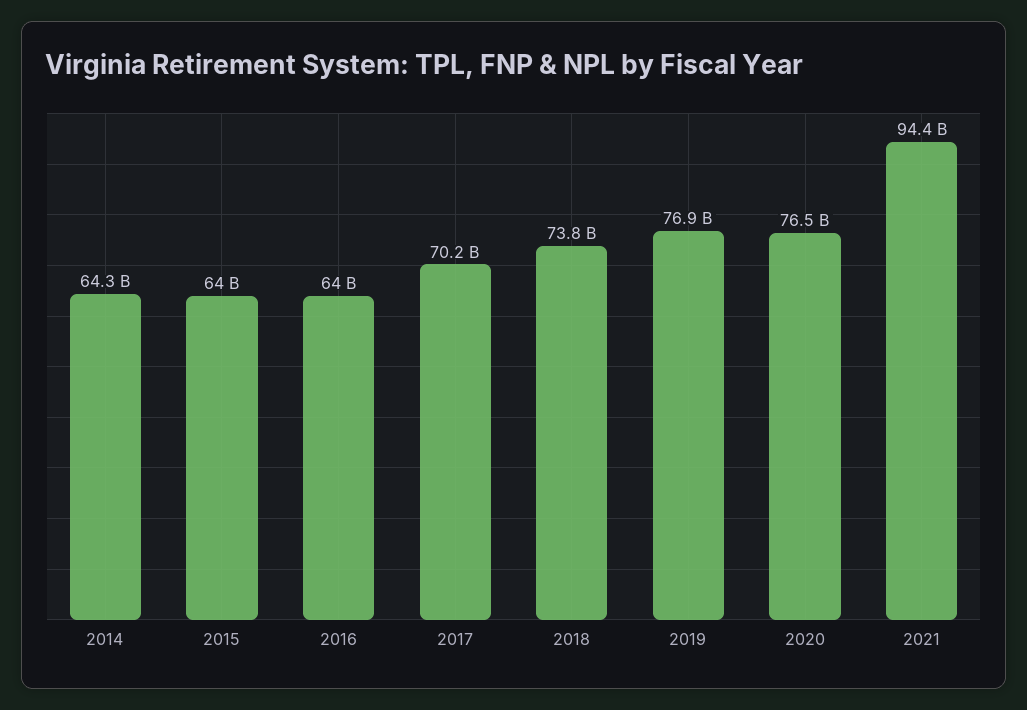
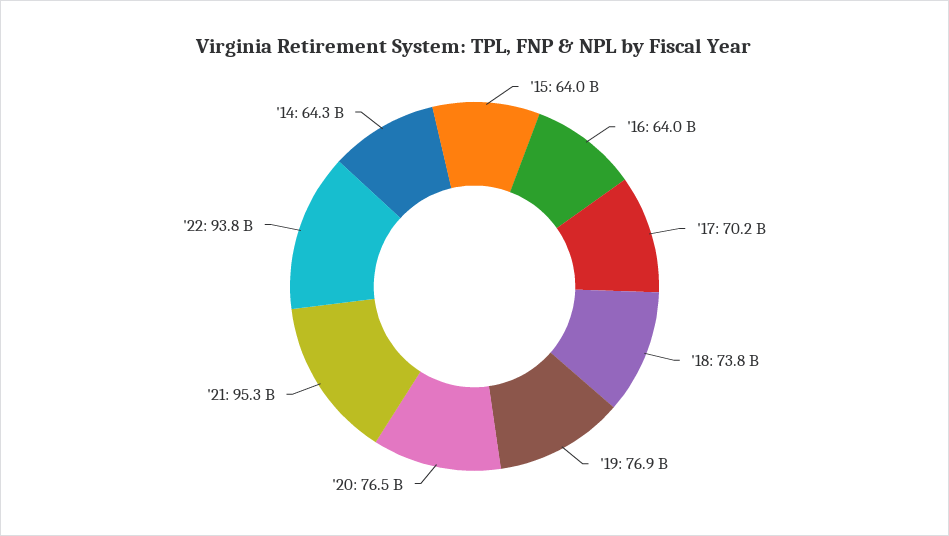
2021: 94400000000 -> 95300000000
'22: none -> 93800000000

